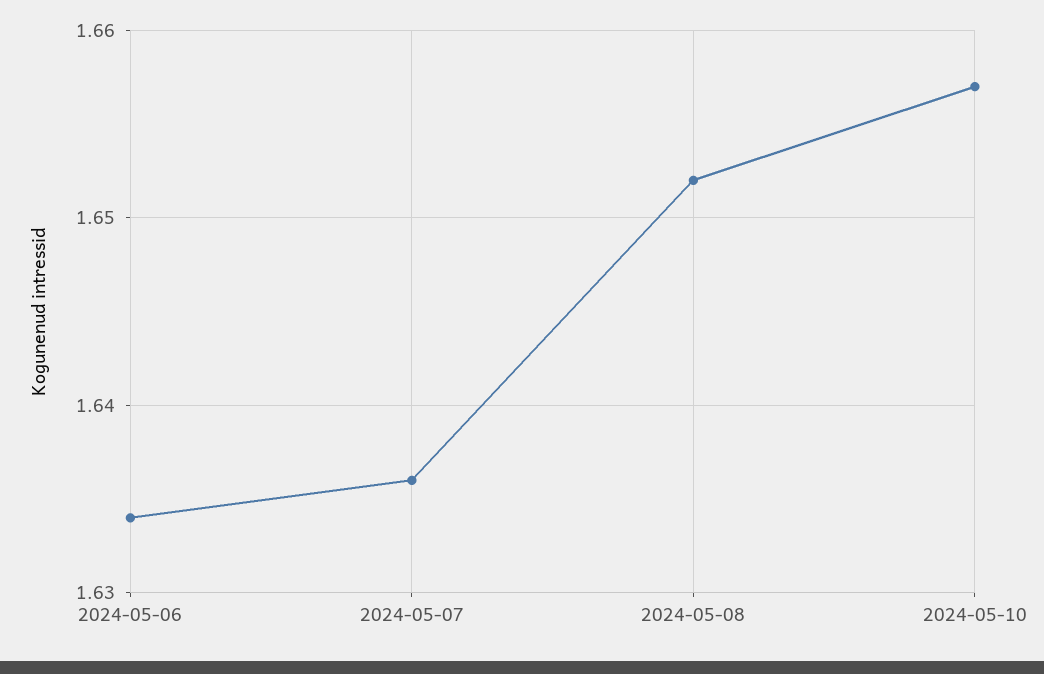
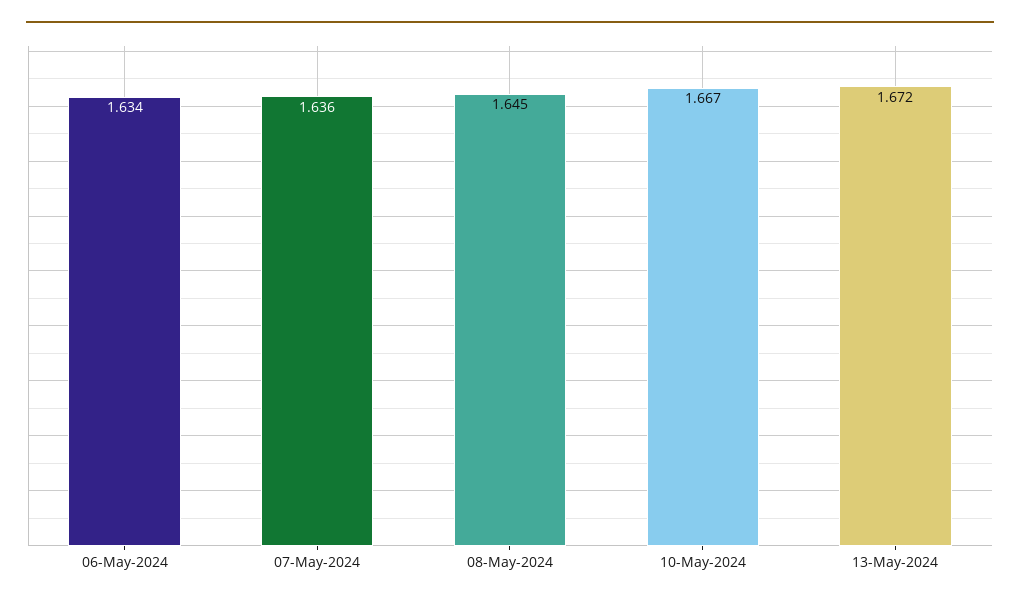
2024-05-08: 1.652 -> 1.645
2024-05-10: 1.657 -> 1.667
13-May-2024: none -> 1.672

